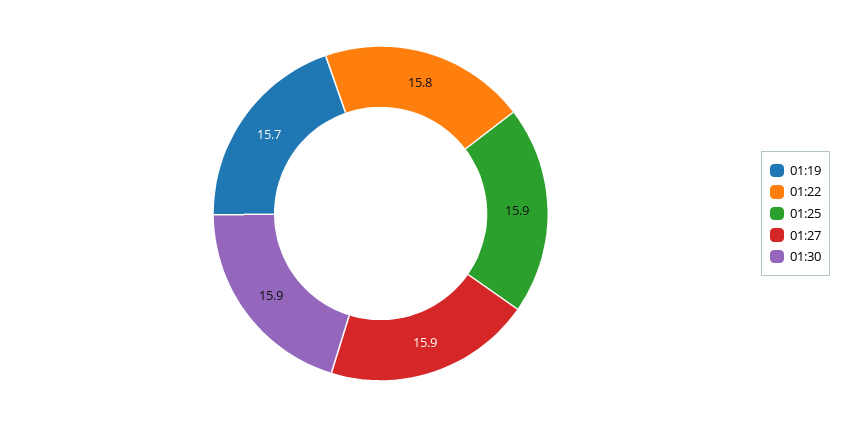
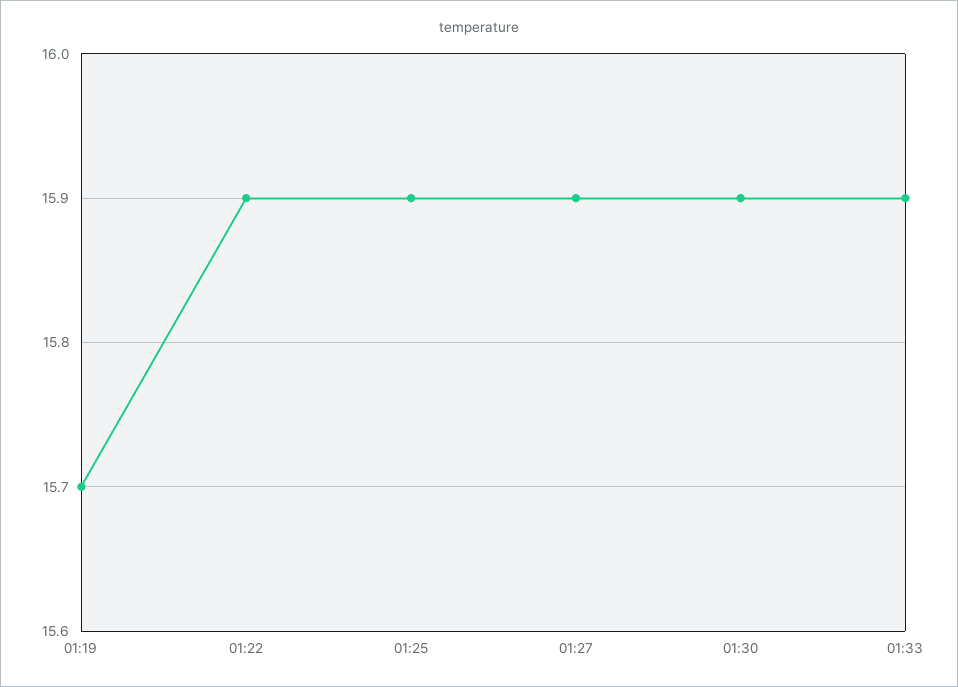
01:22: 15.8 -> 15.9
01:33: none -> 15.9

